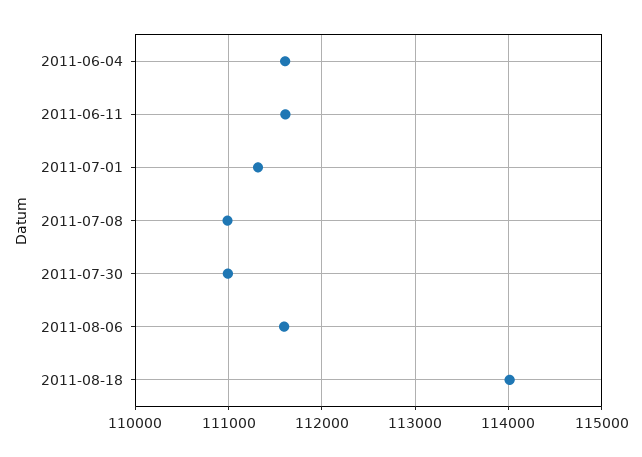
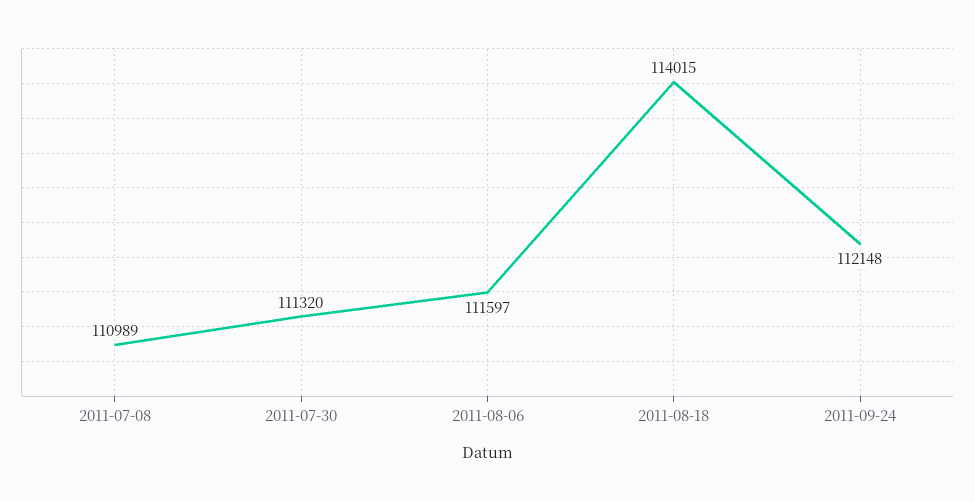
2011-06-04: 111600 -> none
2011-06-11: 111600 -> none
2011-07-01: 111300 -> none
2011-07-30: 111000 -> 111320
2011-09-24: none -> 112148

